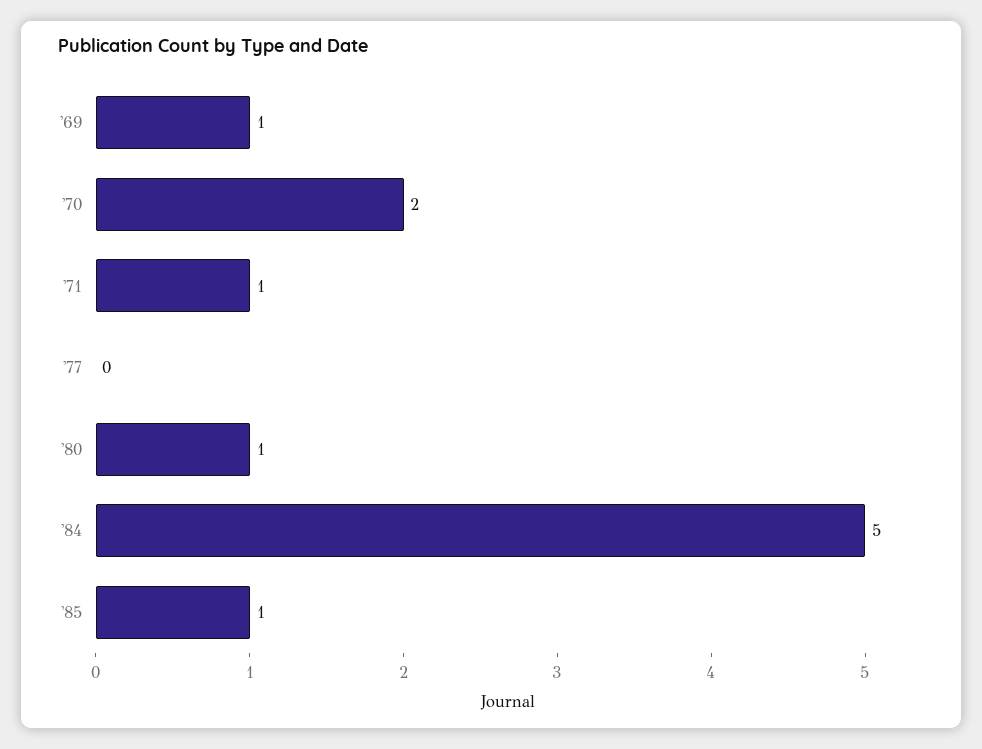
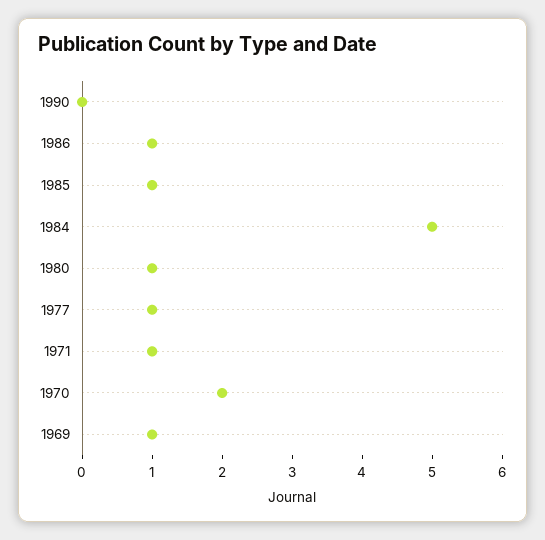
'77: 0 -> 1
1990: none -> 0
1986: none -> 1

